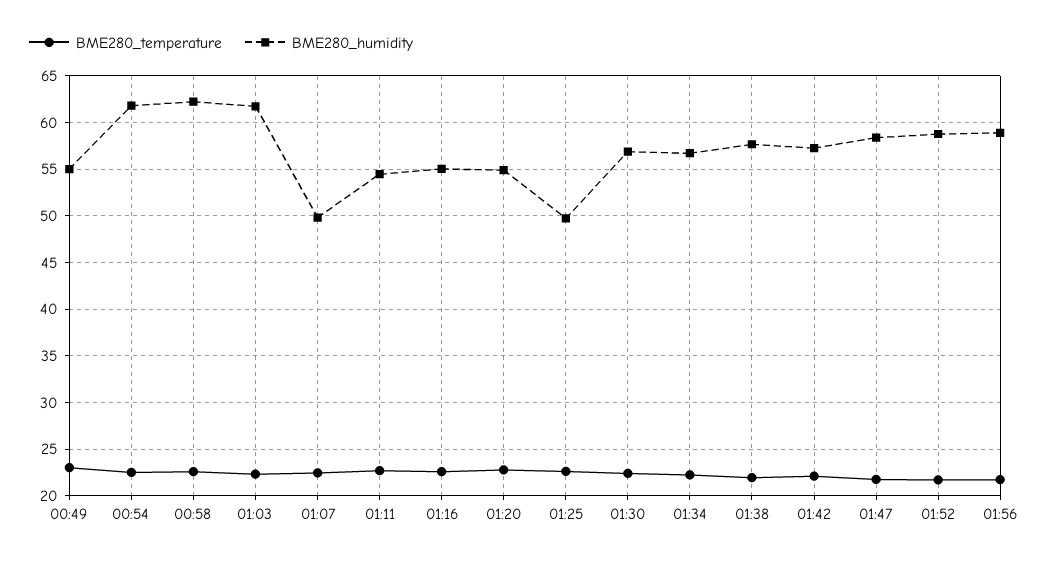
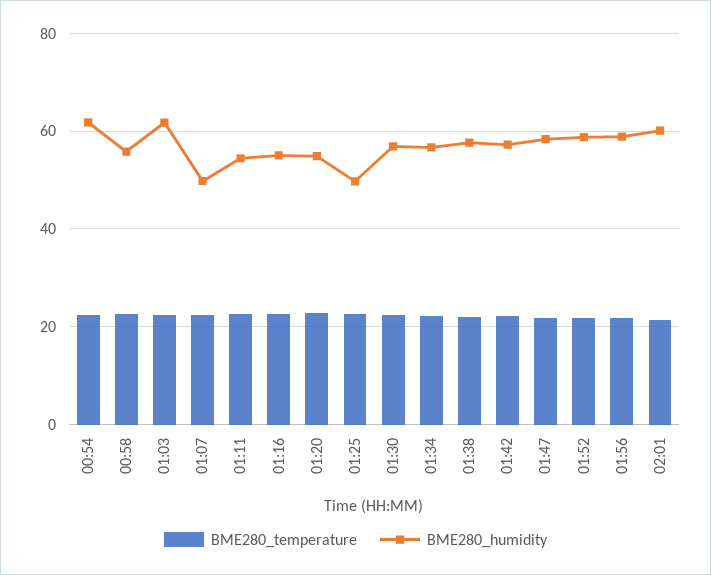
BME280_temperature, 00:49: 23 -> none
BME280_humidity, 00:49: 55 -> none
BME280_humidity, 00:58: 62 -> 56
BME280_temperature, 02:01: none -> 22
BME280_humidity, 02:01: none -> 60

